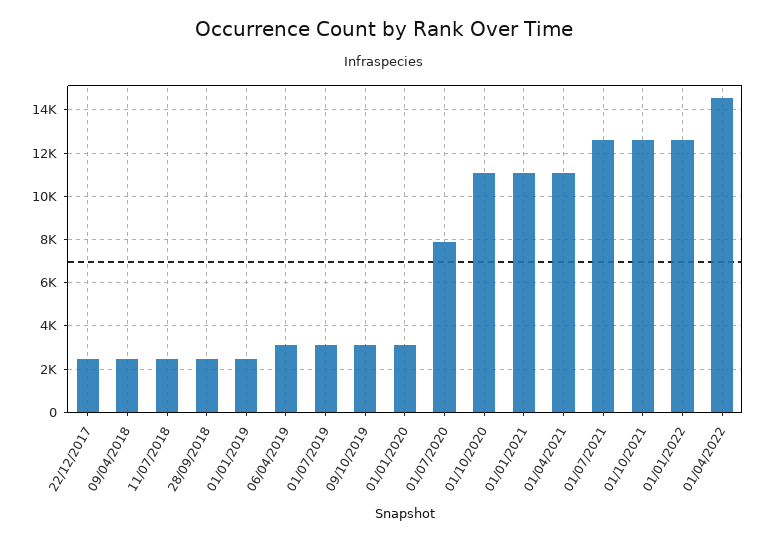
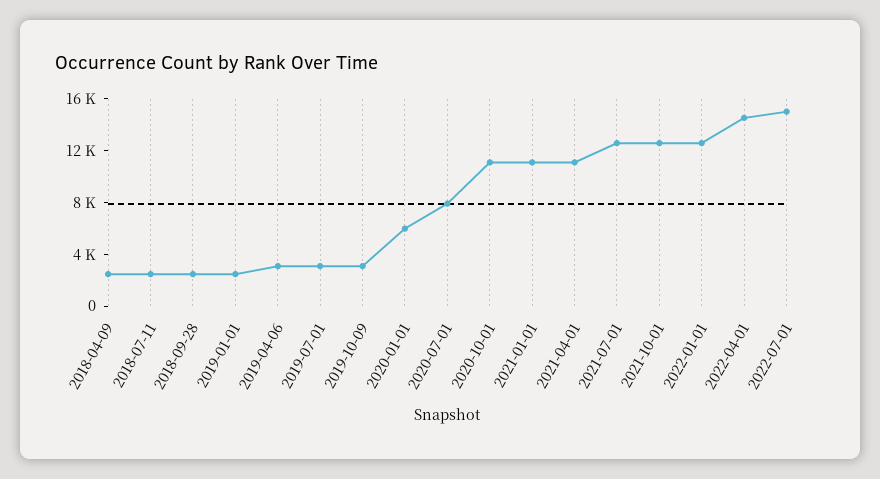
22/12/2017: 2500 -> none
01/01/2020: 3000 -> 6000
2022-07-01: none -> 15000

